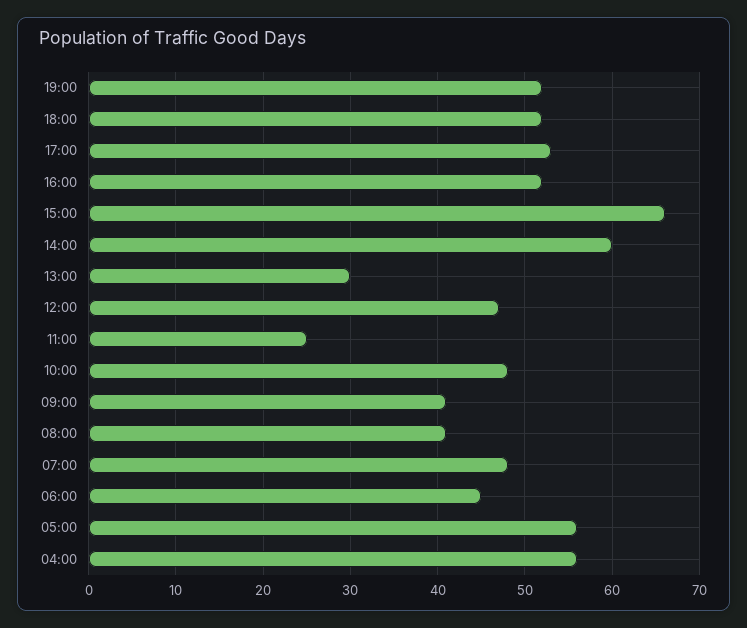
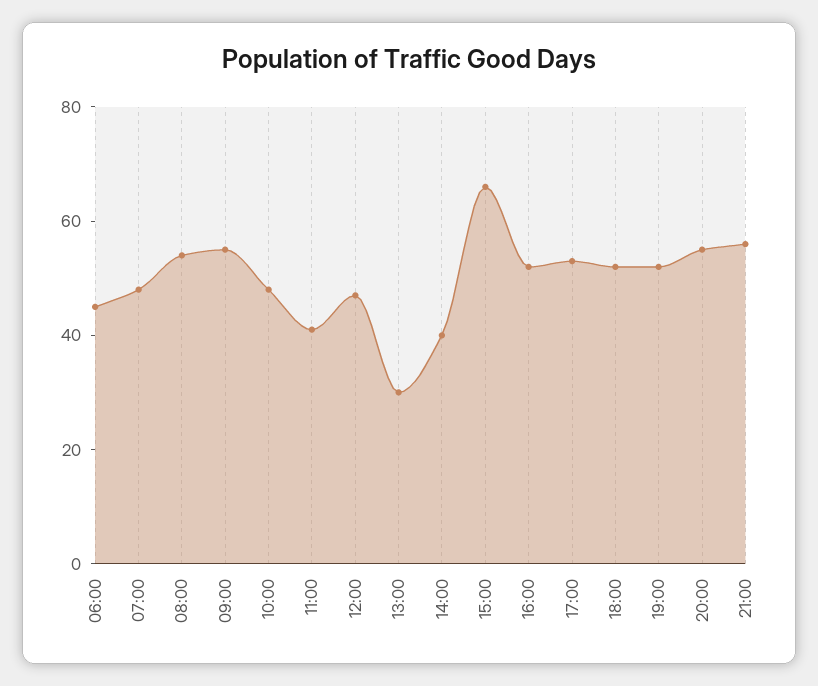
14:00: 60 -> 40
11:00: 25 -> 40
09:00: 41 -> 55
08:00: 41 -> 55
05:00: 56 -> none
04:00: 56 -> none
20:00: none -> 55
21:00: none -> 55

